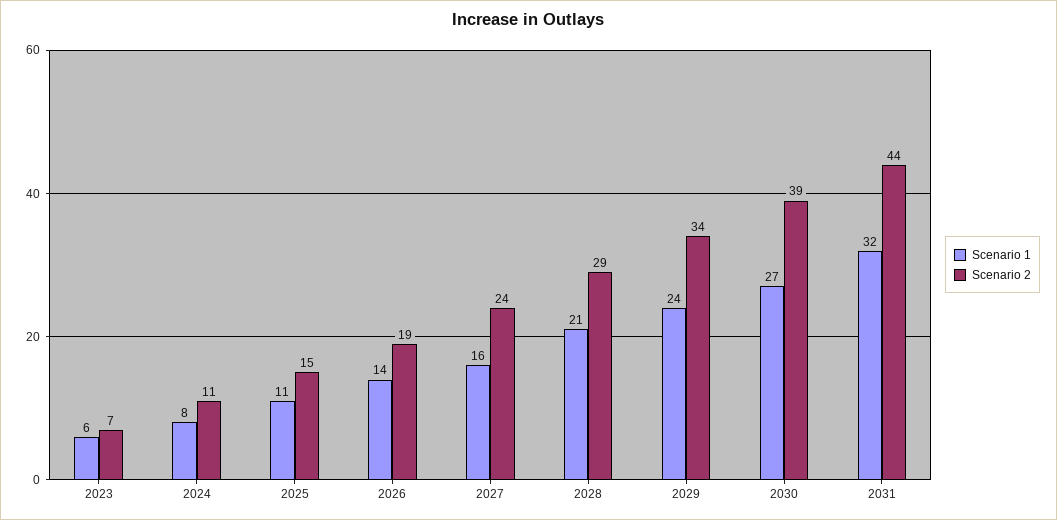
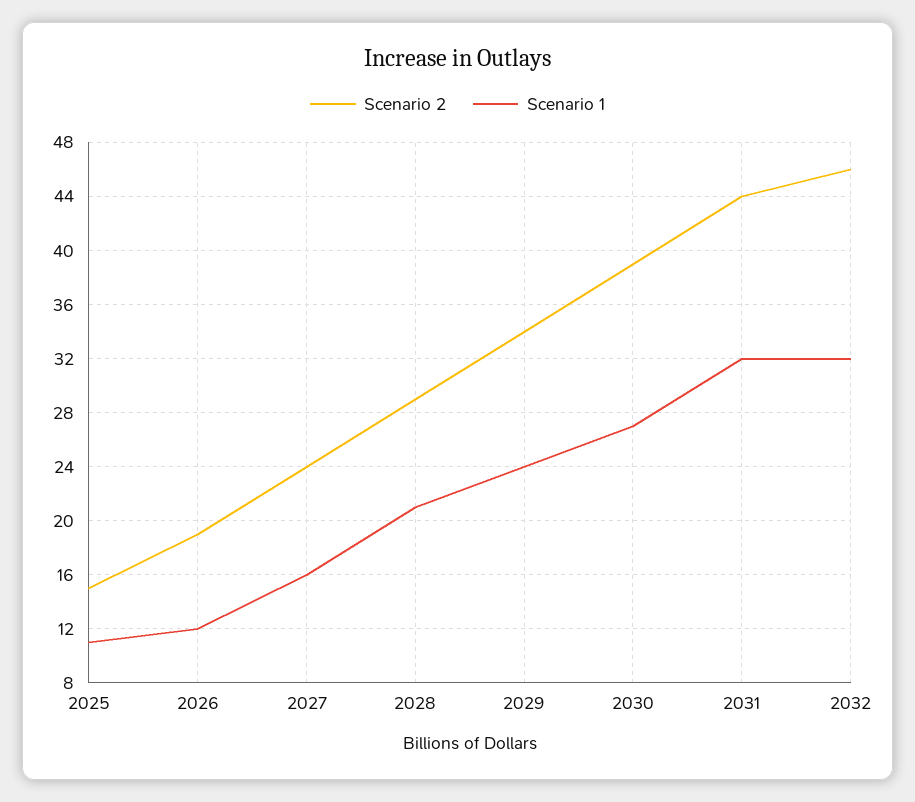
Scenario 1, 2023: 6 -> none
Scenario 2, 2023: 7 -> none
Scenario 1, 2024: 8 -> none
Scenario 2, 2024: 11 -> none
Scenario 1, 2026: 14 -> 12
Scenario 2, 2032: none -> 46
Scenario 1, 2032: none -> 32

